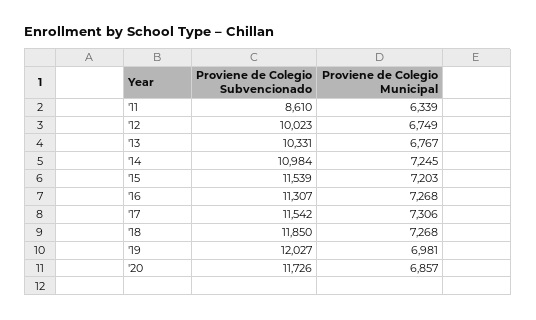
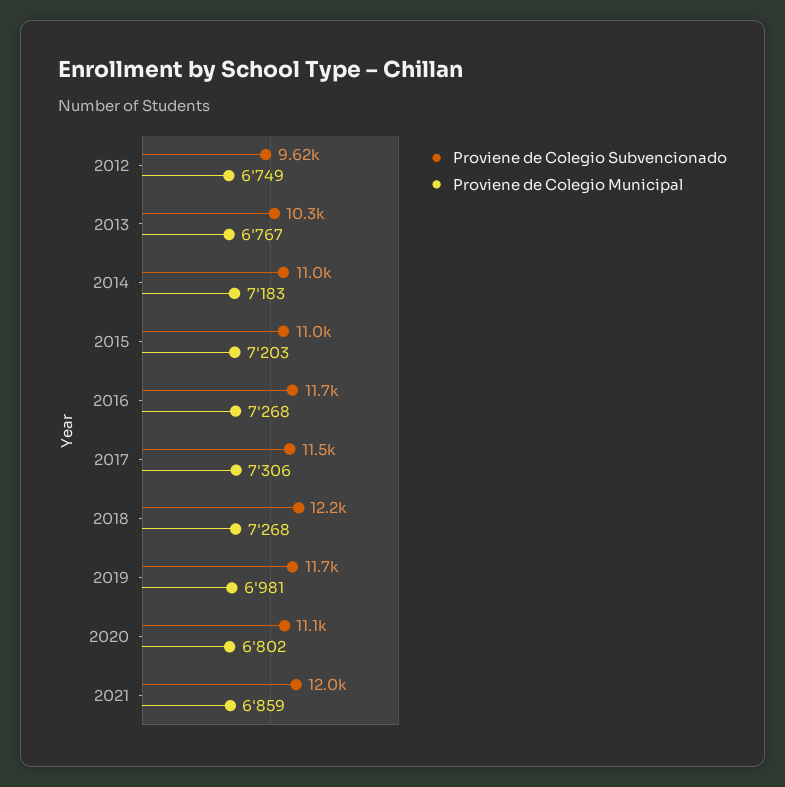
Proviene de Colegio Subvencionado, '11: 8610 -> none
Proviene de Colegio Municipal, '11: 6339 -> none
Proviene de Colegio Subvencionado, '12: 10023 -> 9620
Proviene de Colegio Municipal, '14: 7245 -> 7183
Proviene de Colegio Subvencionado, '15: 11539 -> 11000
Proviene de Colegio Subvencionado, '16: 11307 -> 11700
Proviene de Colegio Subvencionado, '18: 11850 -> 12200
Proviene de Colegio Subvencionado, '19: 12027 -> 11700
Proviene de Colegio Subvencionado, '20: 11726 -> 11100
Proviene de Colegio Municipal, '20: 6857 -> 6802
Proviene de Colegio Subvencionado, 2021: none -> 12000
Proviene de Colegio Municipal, 2021: none -> 6859

